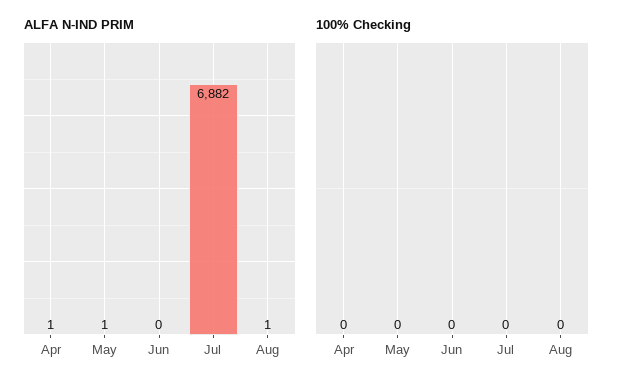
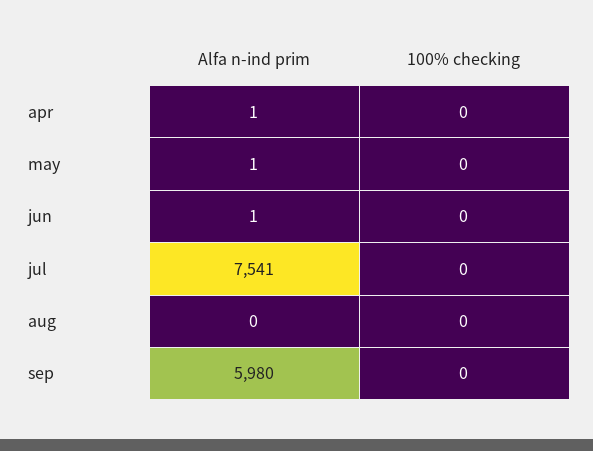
ALFA N-IND PRIM, Jun: 0 -> 1
ALFA N-IND PRIM, Jul: 6882 -> 7541
ALFA N-IND PRIM, Aug: 1 -> 0
ALFA N-IND PRIM, sep: none -> 5980
100% Checking, sep: none -> 0

